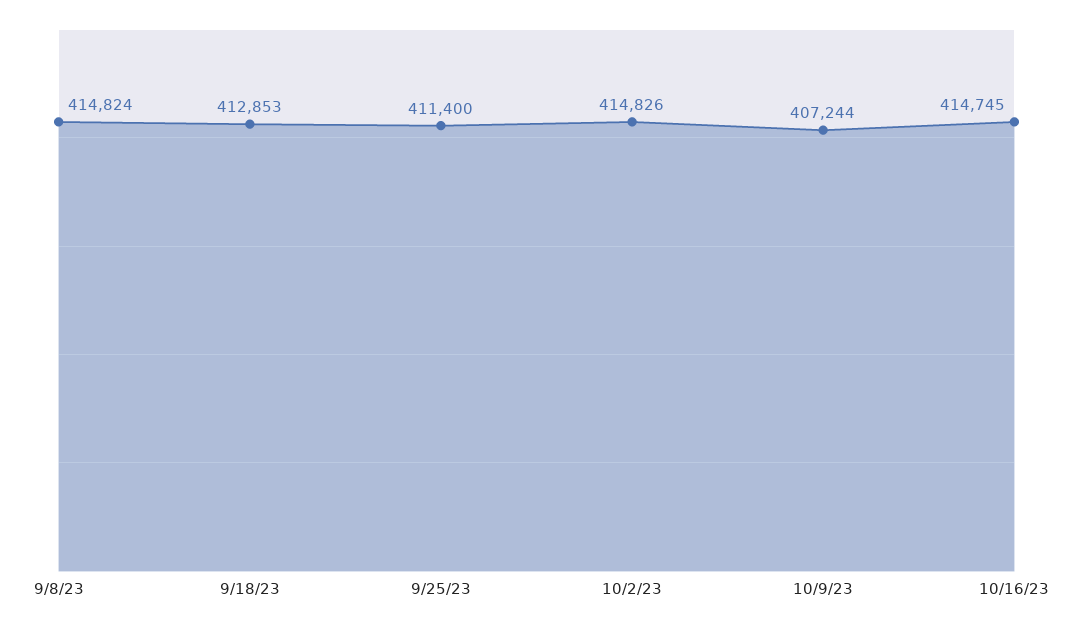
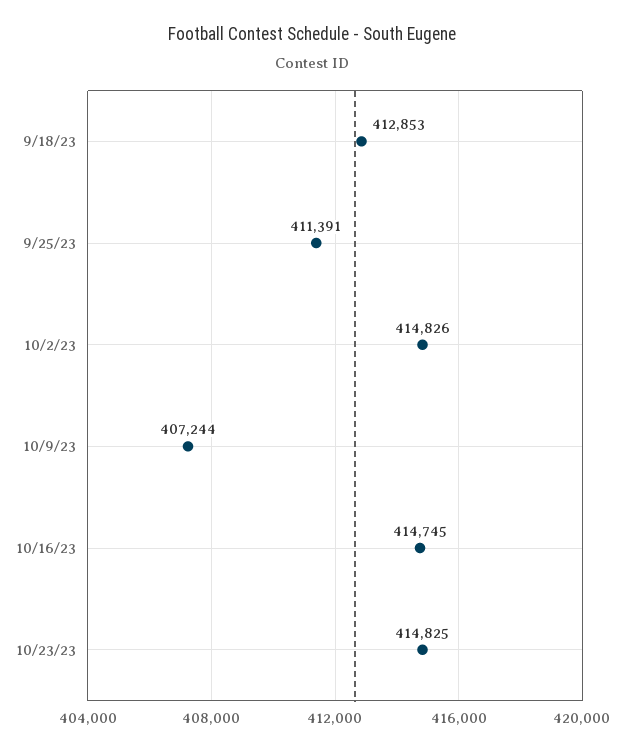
9/8/23: 414824 -> none
9/25/23: 411400 -> 411391
10/23/23: none -> 414825

